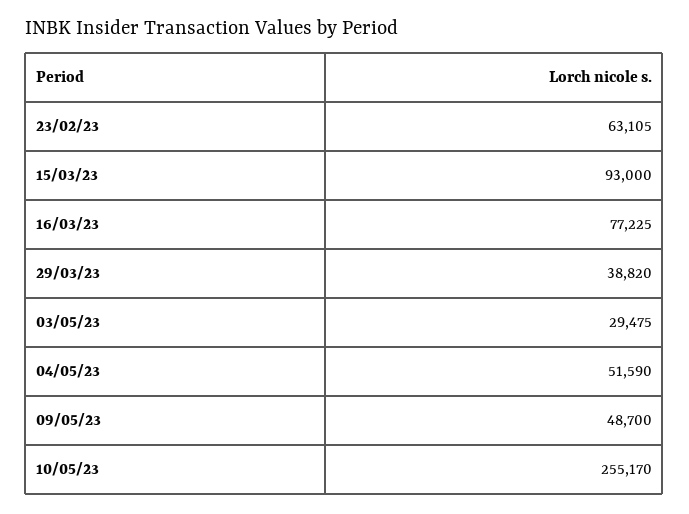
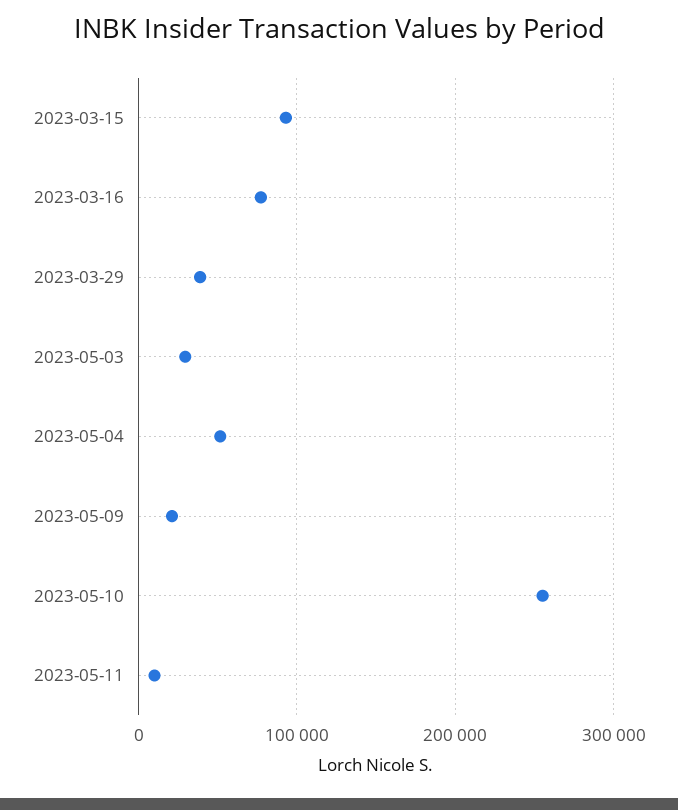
23/02/23: 63105 -> none
09/05/23: 48700 -> 20000
2023-05-11: none -> 10000

